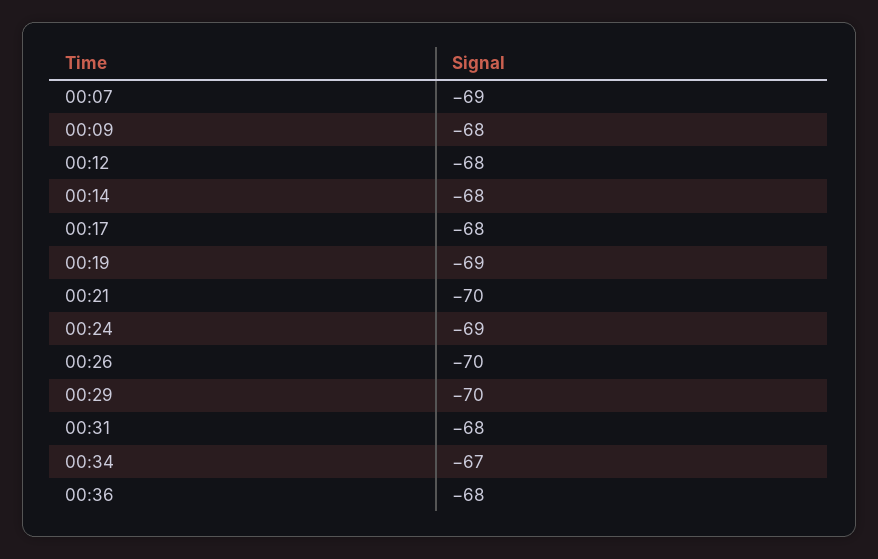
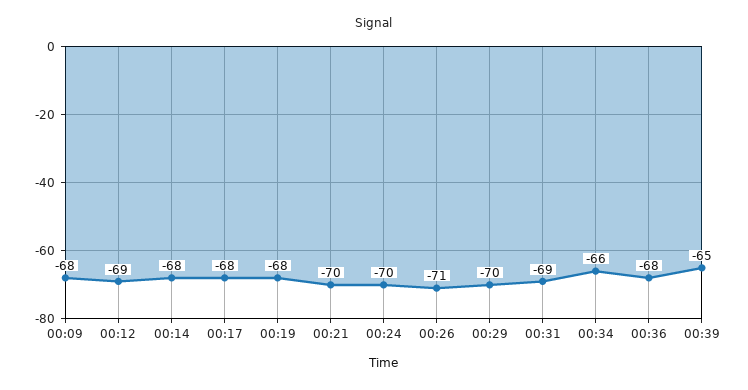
00:07: -69 -> none
00:12: -68 -> -69
00:19: -69 -> -68
00:24: -69 -> -70
00:26: -70 -> -71
00:31: -68 -> -69
00:34: -67 -> -66
00:39: none -> -65

